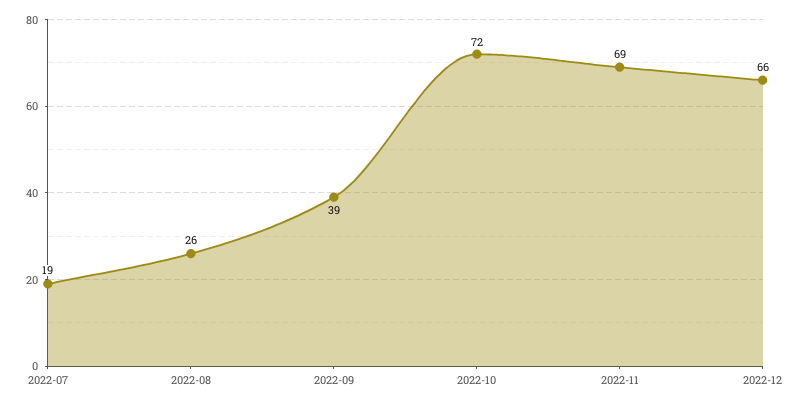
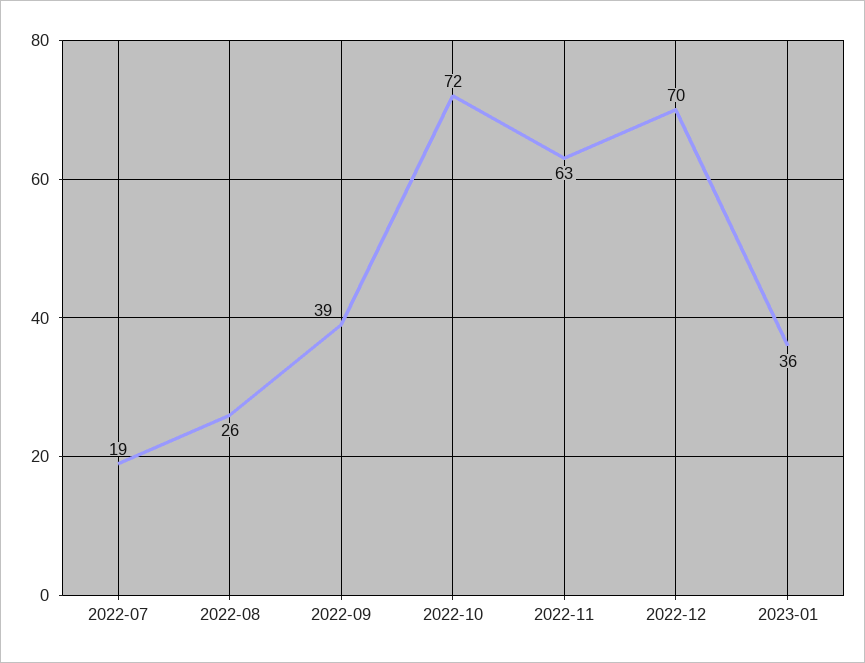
2022-11: 69 -> 63
2022-12: 66 -> 70
2023-01: none -> 36

